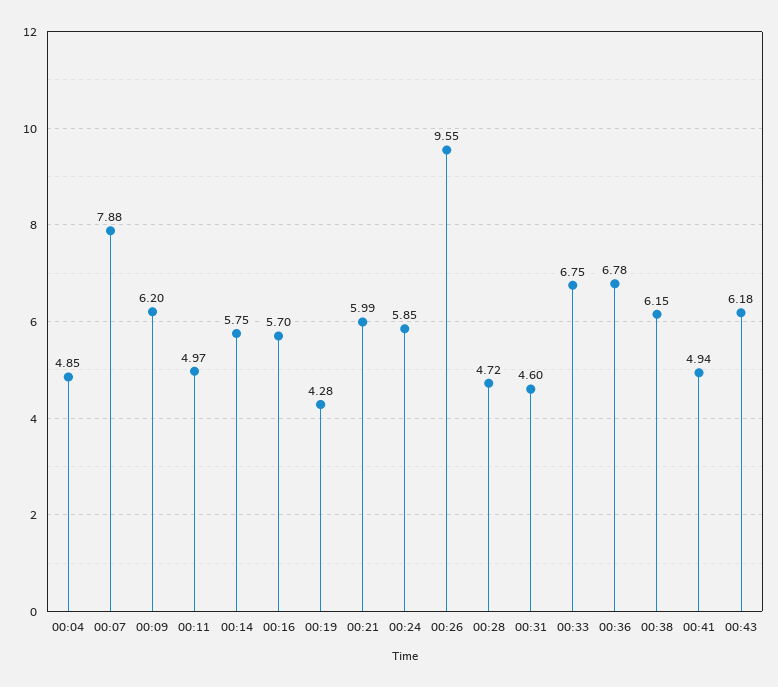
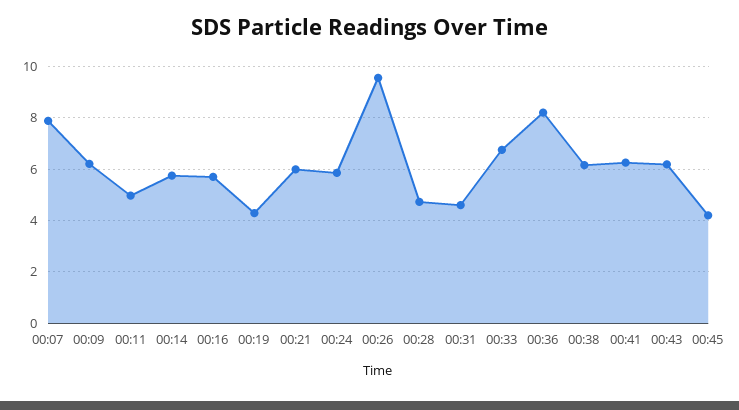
00:04: 4.85 -> none
00:36: 6.78 -> 8.25
00:41: 4.94 -> 6.25
00:45: none -> 4.25

